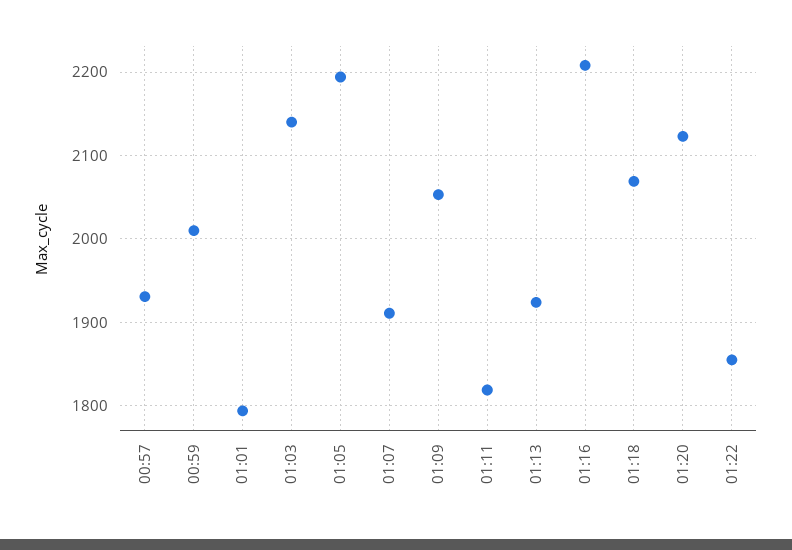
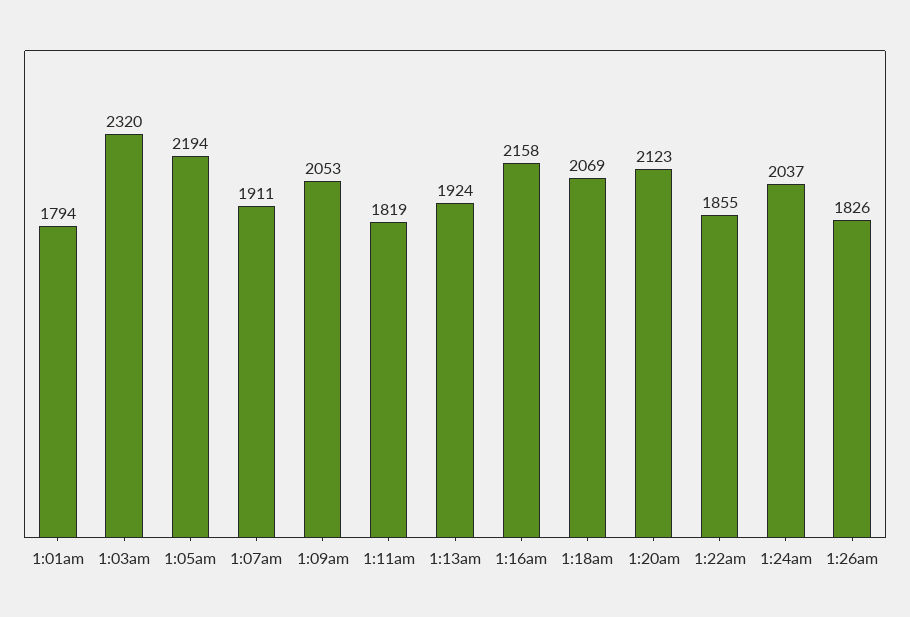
00:57: 1930 -> none
00:59: 2010 -> none
01:03: 2140 -> 2320
01:16: 2210 -> 2158
1:24am: none -> 2037
1:26am: none -> 1826

